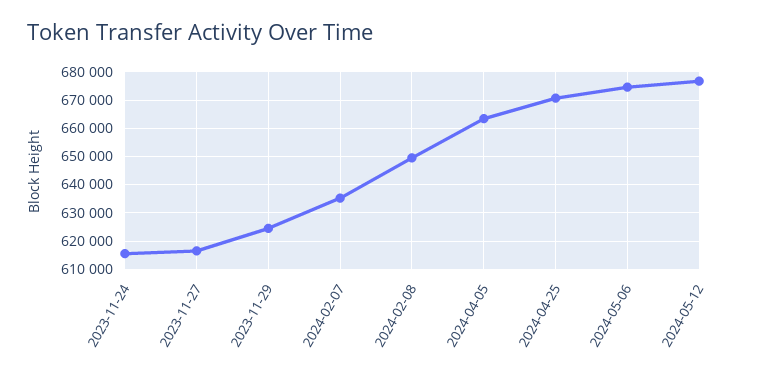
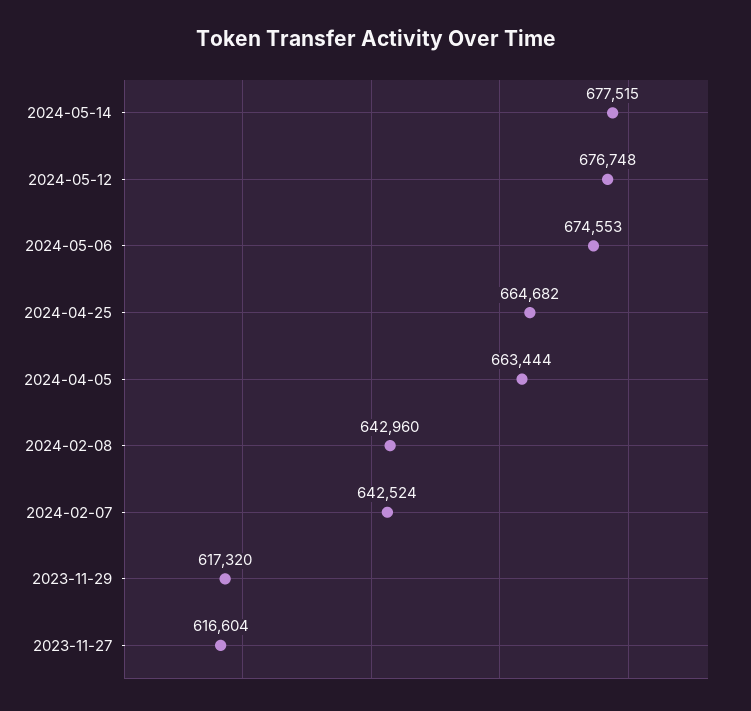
2023-11-24: 615000 -> none
2023-11-29: 625000 -> 617320
2024-02-07: 635000 -> 642524
2024-02-08: 650000 -> 642960
2024-04-25: 670000 -> 664682
2024-05-14: none -> 677515

